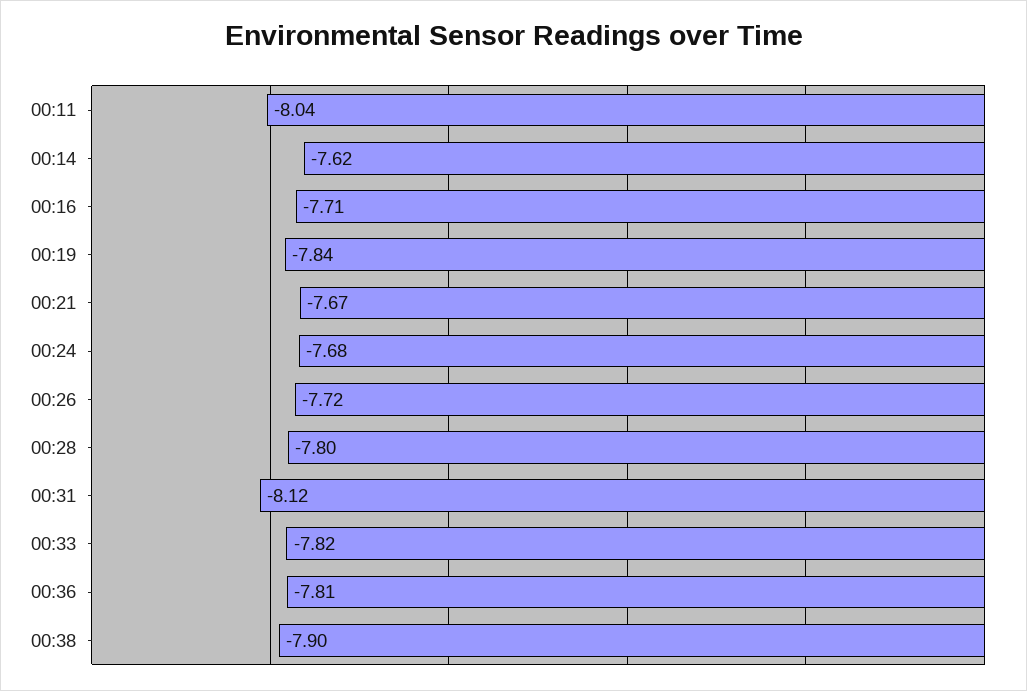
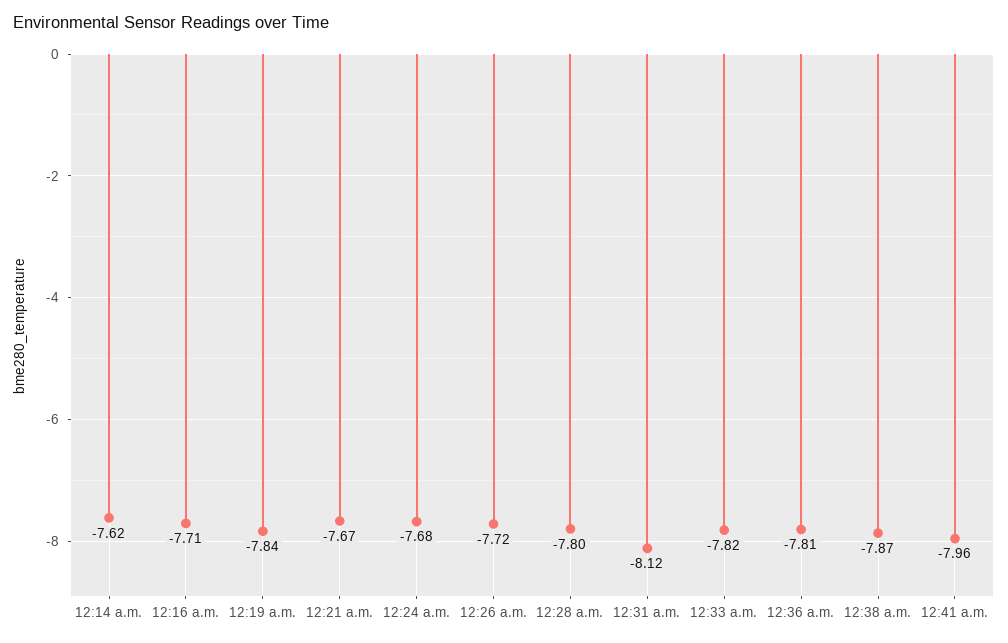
00:11: -8.04 -> none
00:38: -7.9 -> -7.87
12:41 a.m.: none -> -7.96

